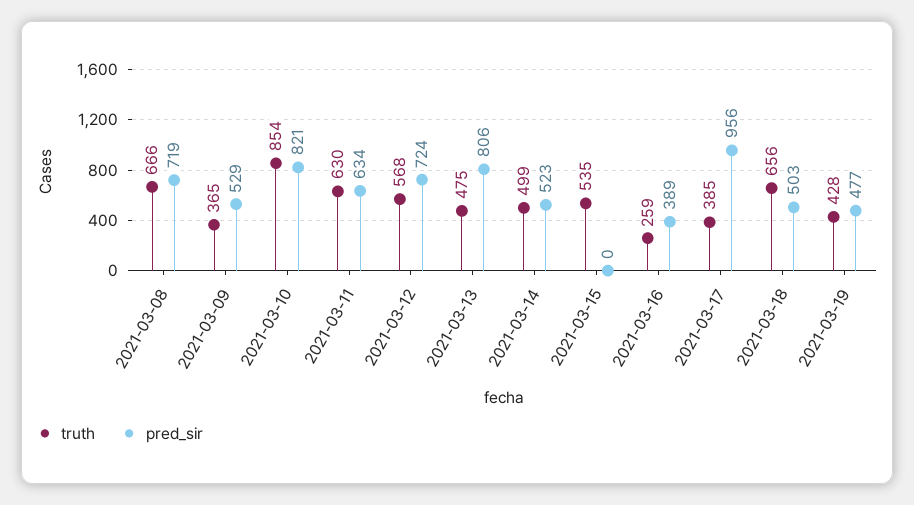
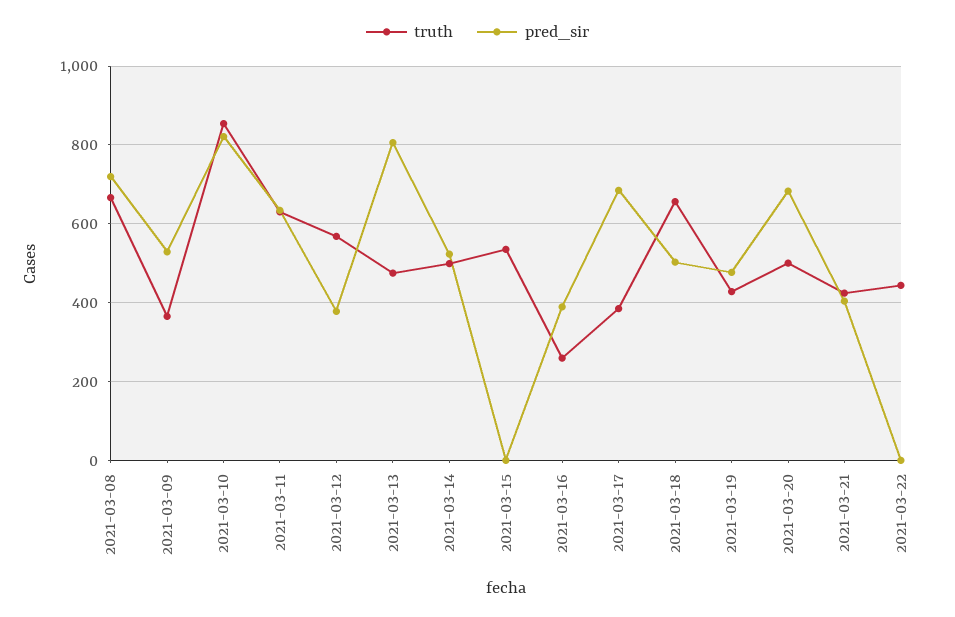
pred_sir, 2021-03-12: 724 -> 380
pred_sir, 2021-03-17: 956 -> 680
truth, 2021-03-20: none -> 500
pred_sir, 2021-03-20: none -> 680
truth, 2021-03-21: none -> 420
pred_sir, 2021-03-21: none -> 400
truth, 2021-03-22: none -> 440
pred_sir, 2021-03-22: none -> 0

